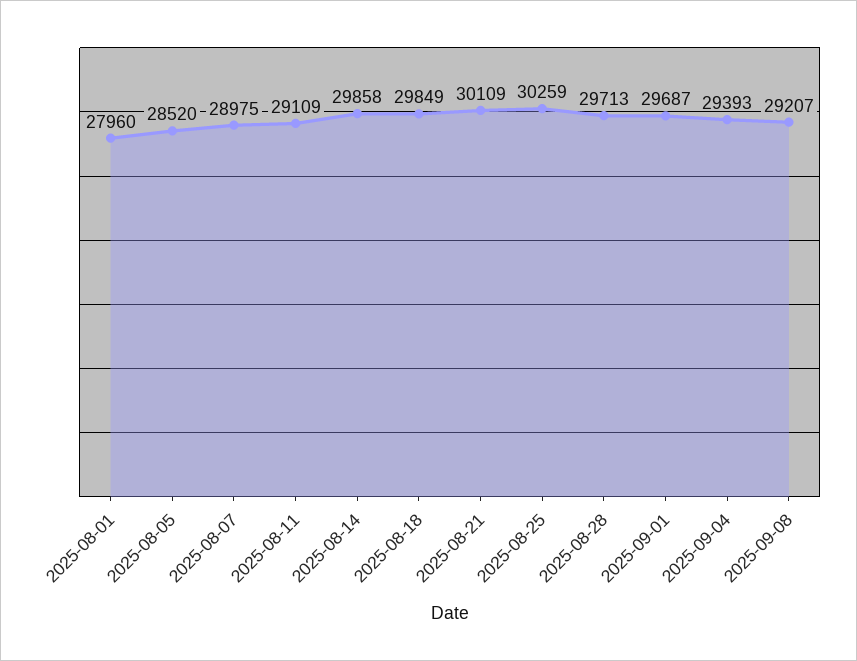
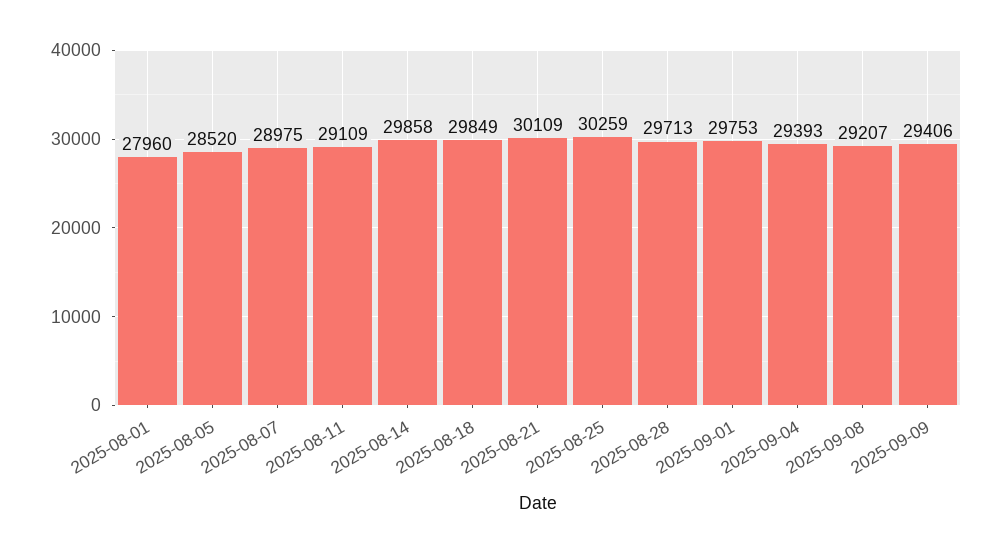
2025-09-01: 29687 -> 29753
2025-09-09: none -> 29406

